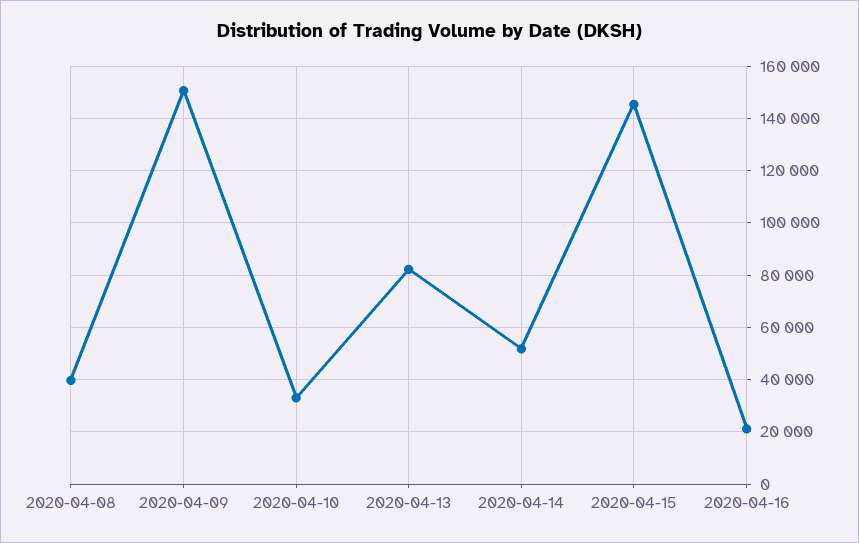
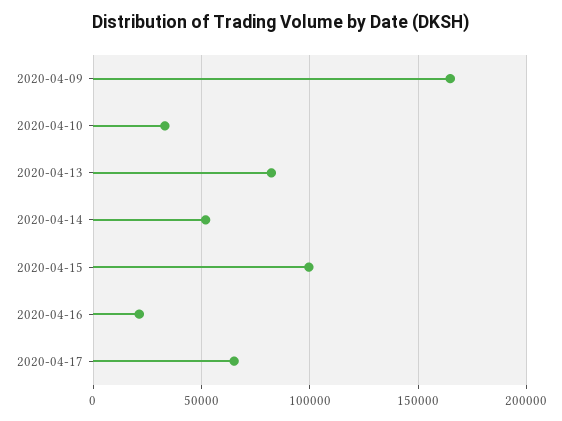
2020-04-08: 40000 -> none
2020-04-09: 150000 -> 165000
2020-04-15: 145000 -> 100000
2020-04-17: none -> 65000

